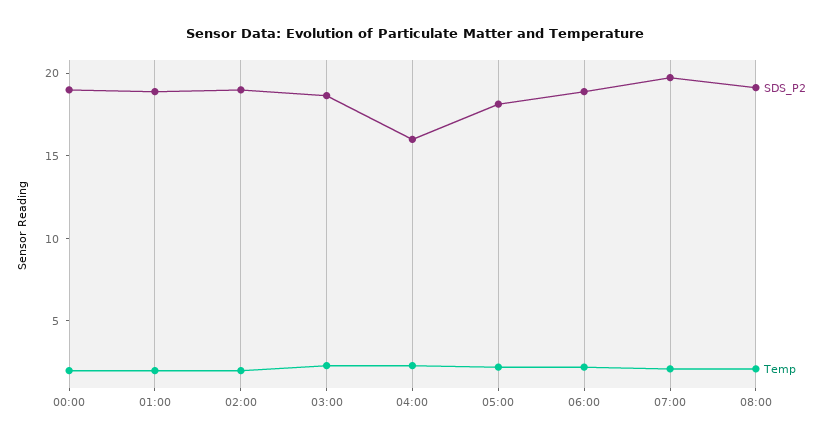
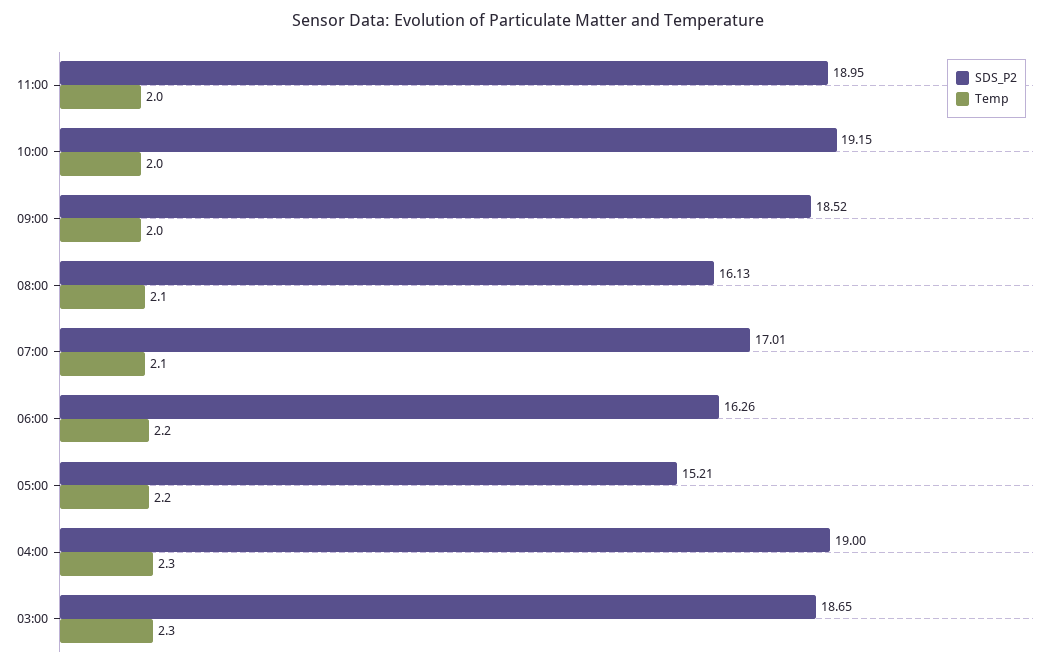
SDS_P2, 00:00: 19 -> none
Temp, 00:00: 2 -> none
SDS_P2, 01:00: 19 -> none
Temp, 01:00: 2 -> none
SDS_P2, 02:00: 19 -> none
Temp, 02:00: 2 -> none
SDS_P2, 04:00: 16 -> 19
SDS_P2, 05:00: 18 -> 15.21
SDS_P2, 06:00: 19 -> 16.26
SDS_P2, 07:00: 20 -> 17.01
SDS_P2, 08:00: 19 -> 16.13
SDS_P2, 11:00: none -> 18.95
Temp, 11:00: none -> 2
SDS_P2, 10:00: none -> 19.15
Temp, 10:00: none -> 2
SDS_P2, 09:00: none -> 18.52
Temp, 09:00: none -> 2

